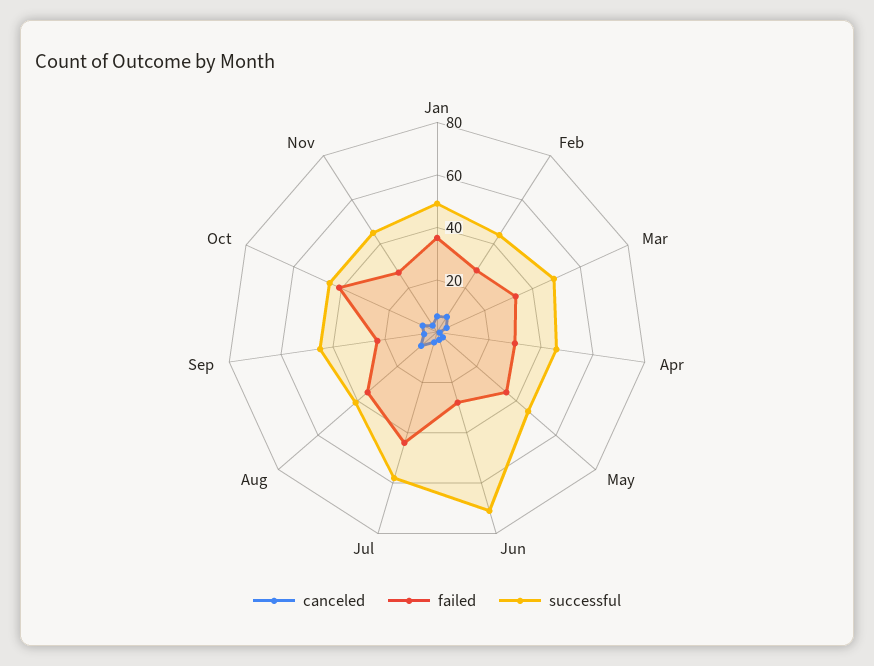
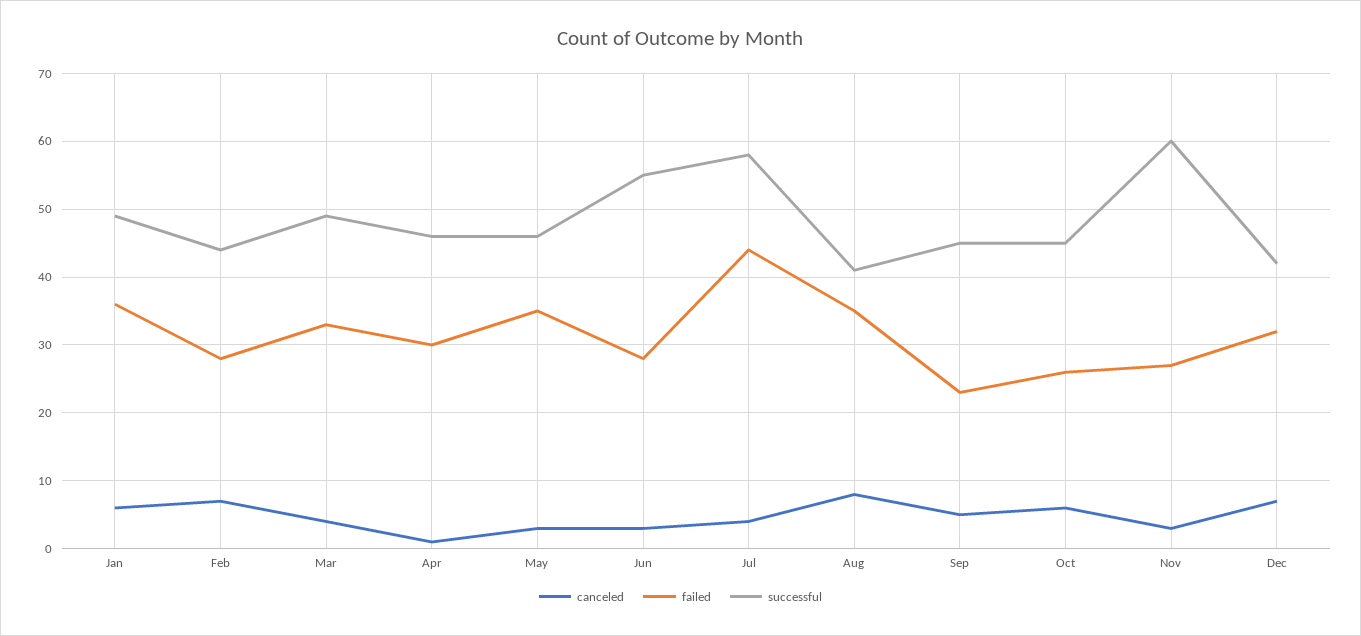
successful, Jun: 70 -> 55
failed, Oct: 40 -> 26
successful, Nov: 45 -> 60
canceled, Dec: none -> 7
failed, Dec: none -> 32
successful, Dec: none -> 42

